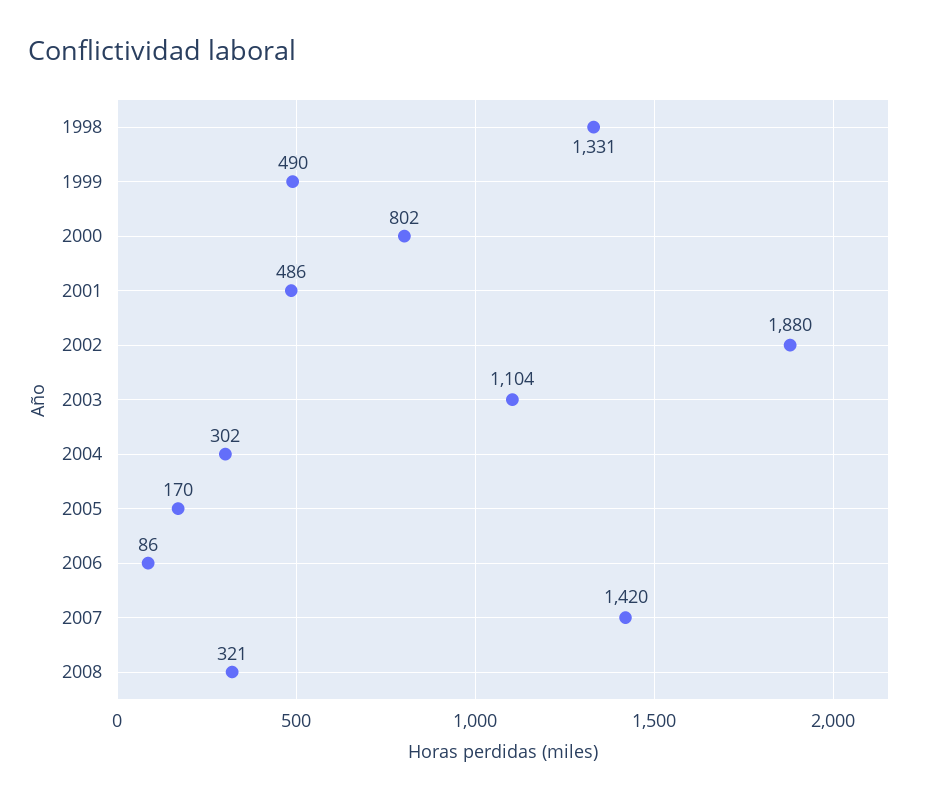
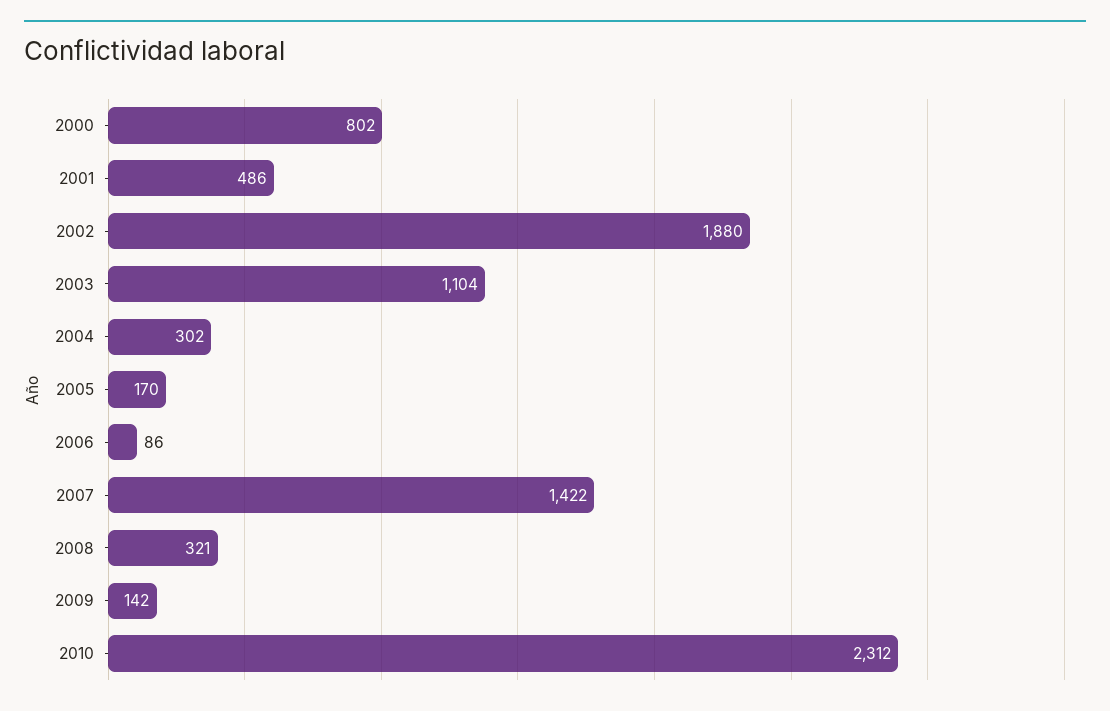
1998: 1331 -> none
1999: 490 -> none
2007: 1420 -> 1422
2009: none -> 142
2010: none -> 2312

